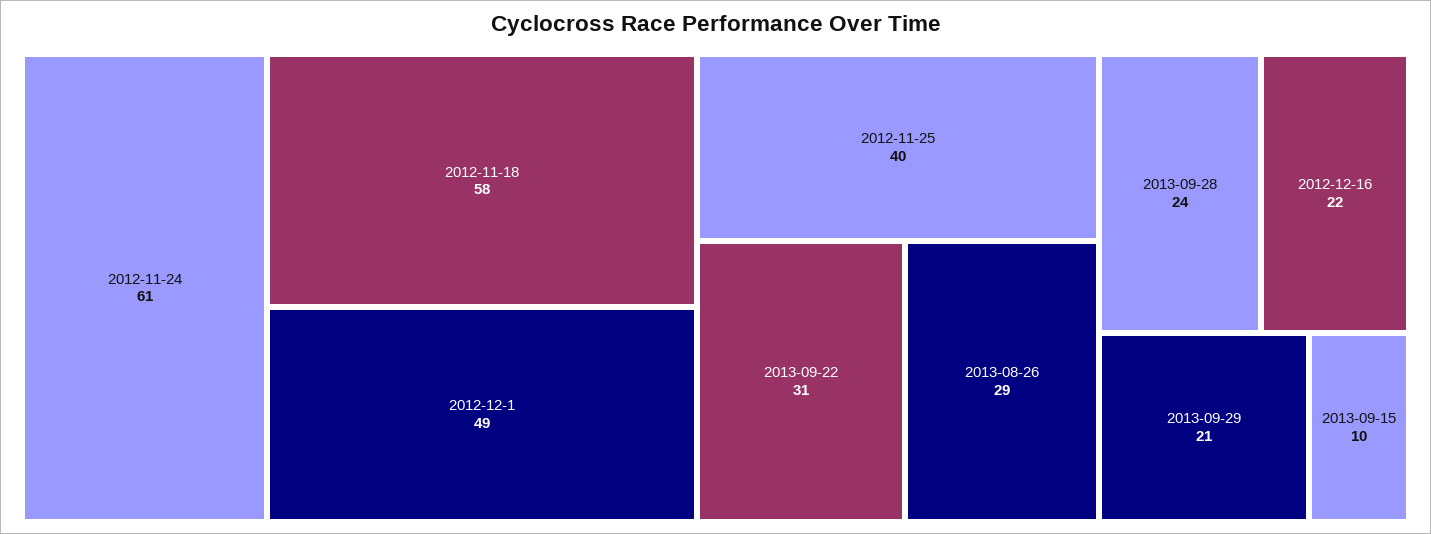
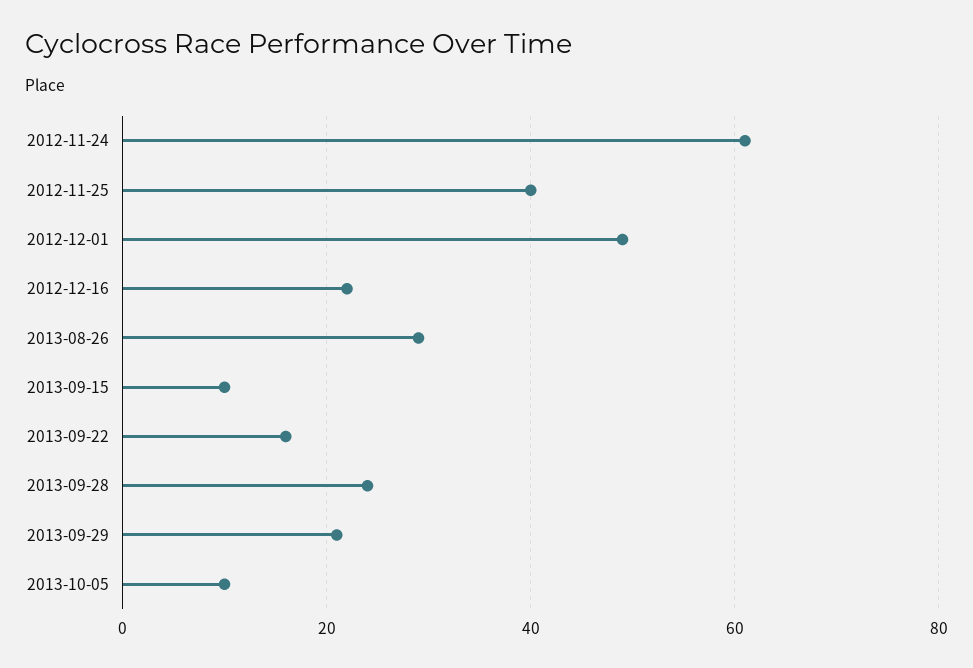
2012-11-18: 58 -> none
2013-09-22: 31 -> 15
2013-10-05: none -> 10

